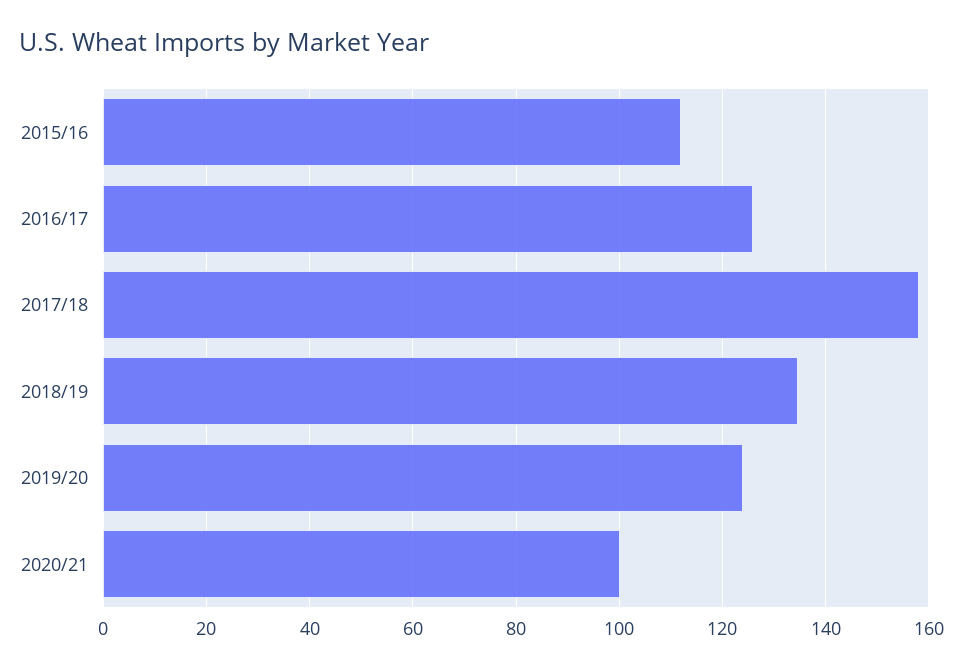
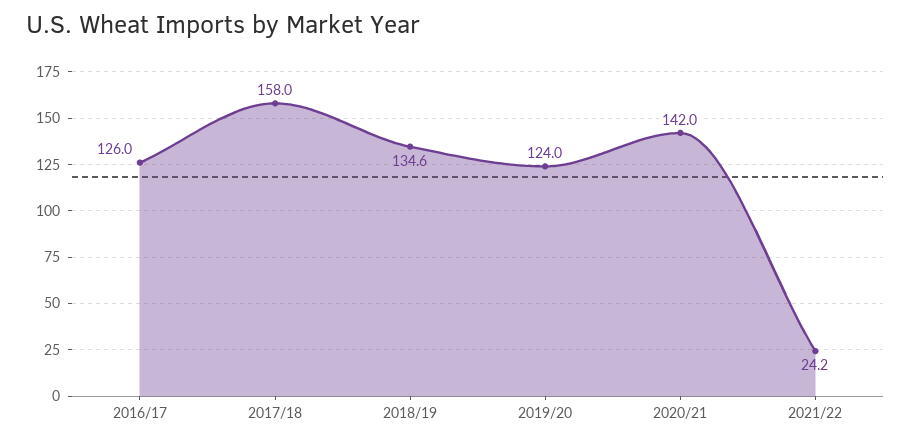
2015/16: 112 -> none
2020/21: 100 -> 142
2021/22: none -> 24.2

